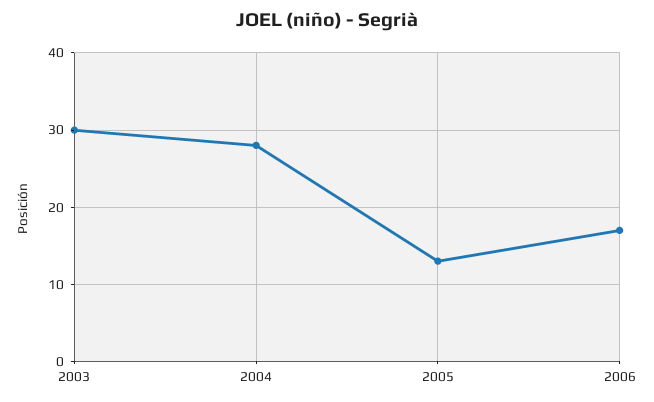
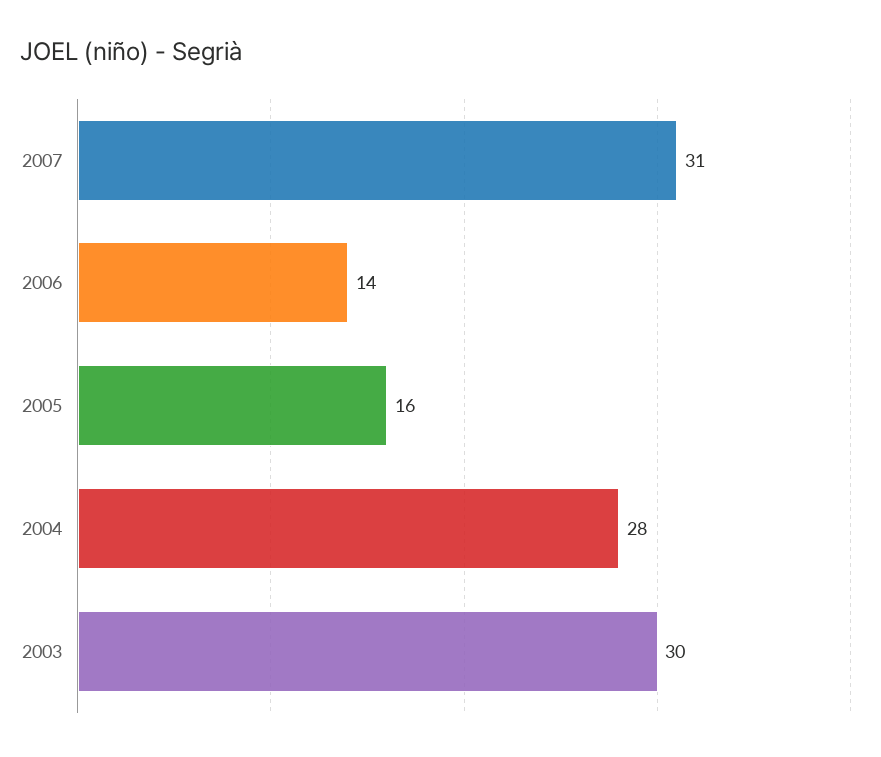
2005: 13 -> 16
2006: 17 -> 14
2007: none -> 31

